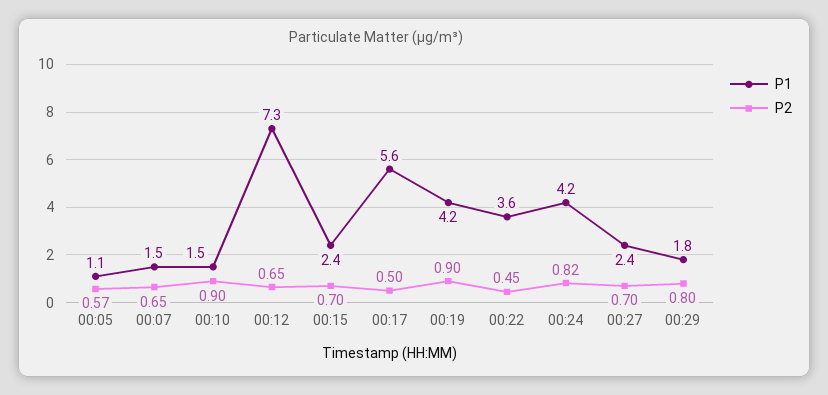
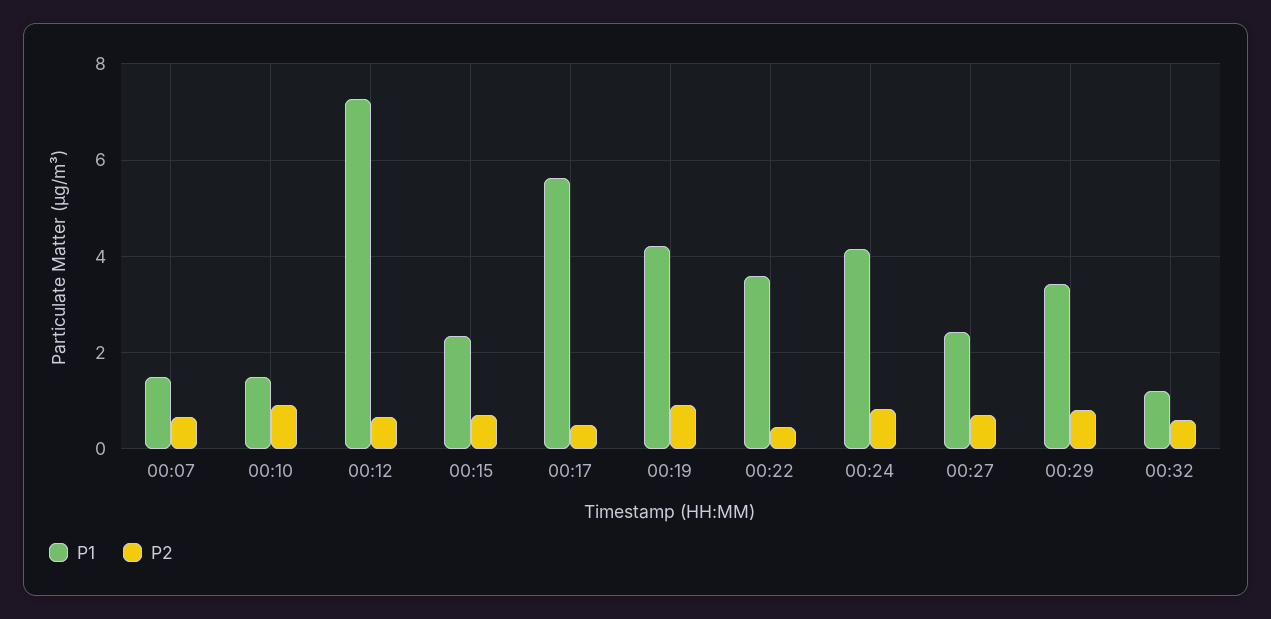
P1, 00:05: 1.1 -> none
P2, 00:05: 0.57 -> none
P1, 00:29: 1.8 -> 3.4
P1, 00:32: none -> 1.2
P2, 00:32: none -> 0.6

